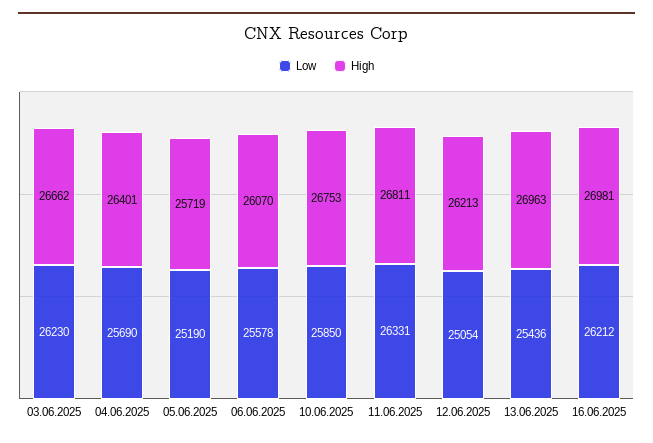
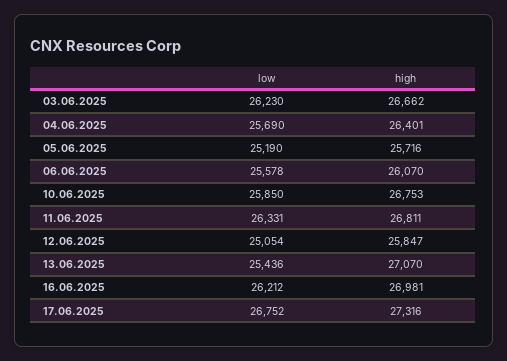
High, 05.06.2025: 25719 -> 25716
High, 12.06.2025: 26213 -> 25847
High, 13.06.2025: 26963 -> 27070
Low, 17.06.2025: none -> 26752
High, 17.06.2025: none -> 27316

